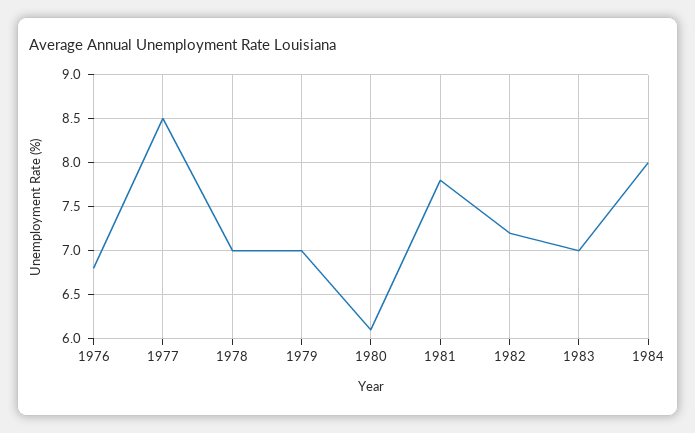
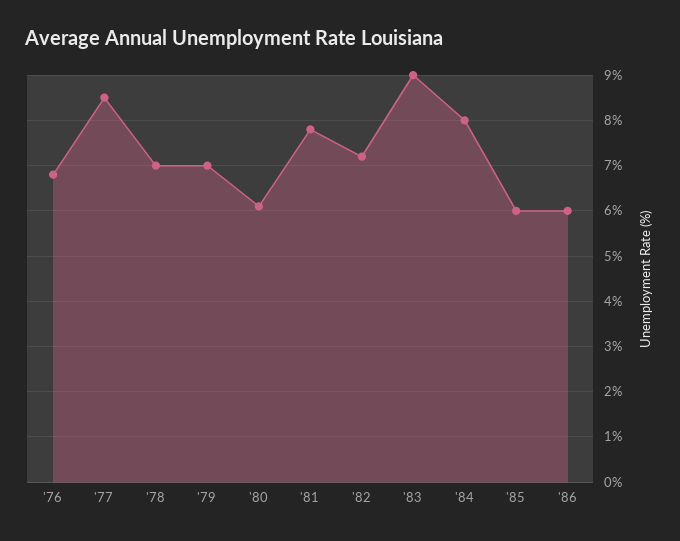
1983: 7 -> 9
'85: none -> 6
'86: none -> 6

